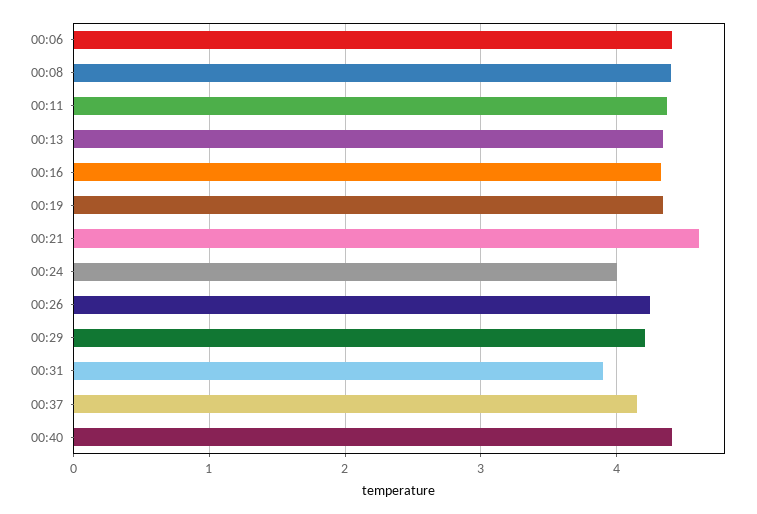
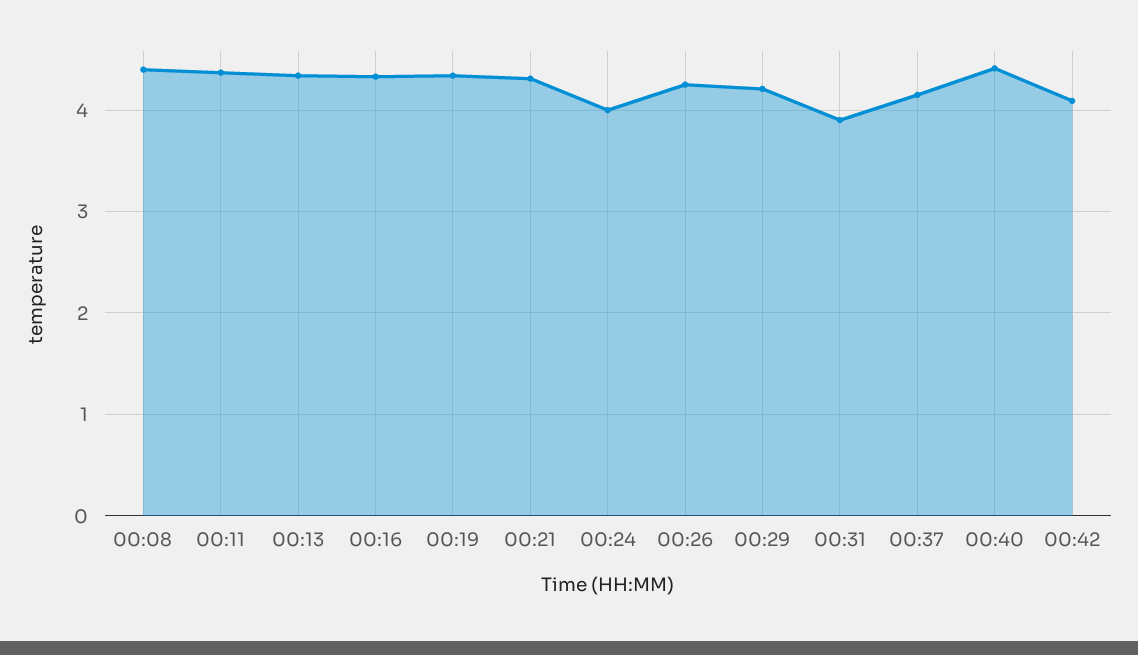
00:06: 4.4 -> none
00:21: 4.6 -> 4.3
00:42: none -> 4.1

